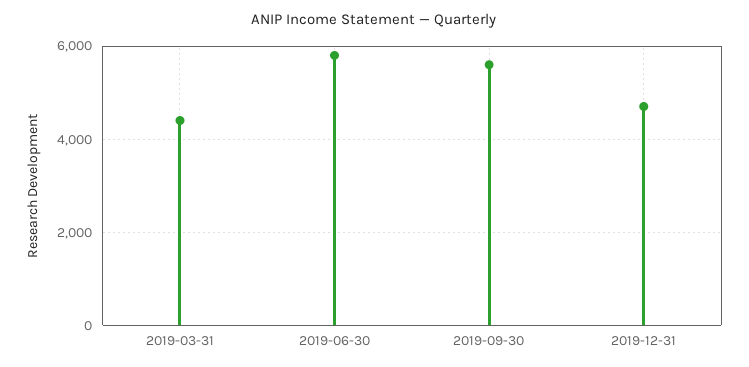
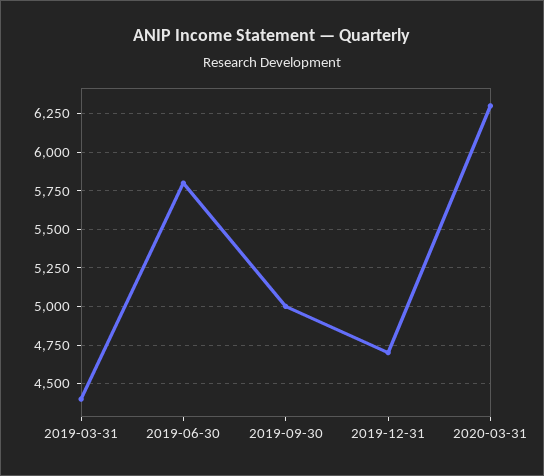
2019-09-30: 5600 -> 5000
2020-03-31: none -> 6300

